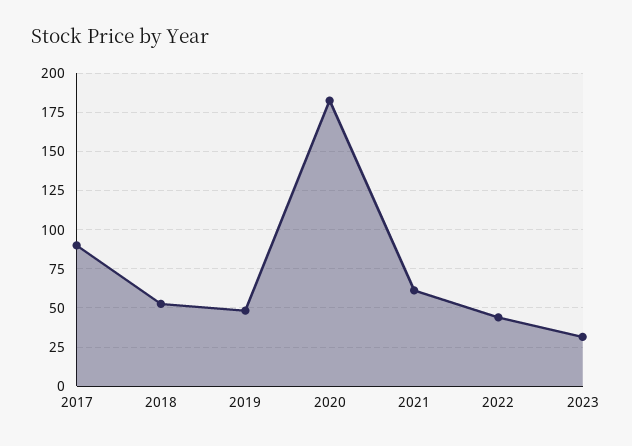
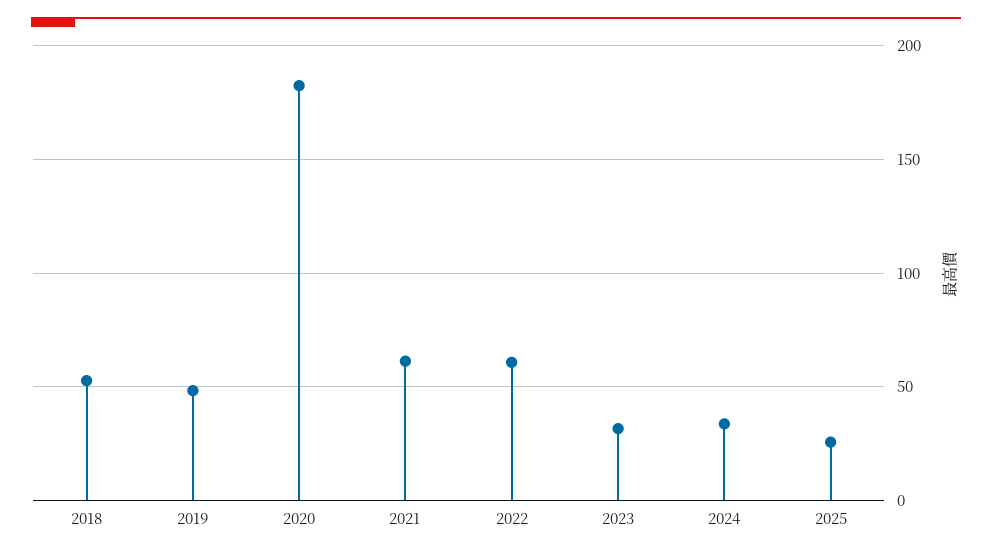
2017: 90 -> none
2022: 45 -> 60
2024: none -> 35
2025: none -> 25

